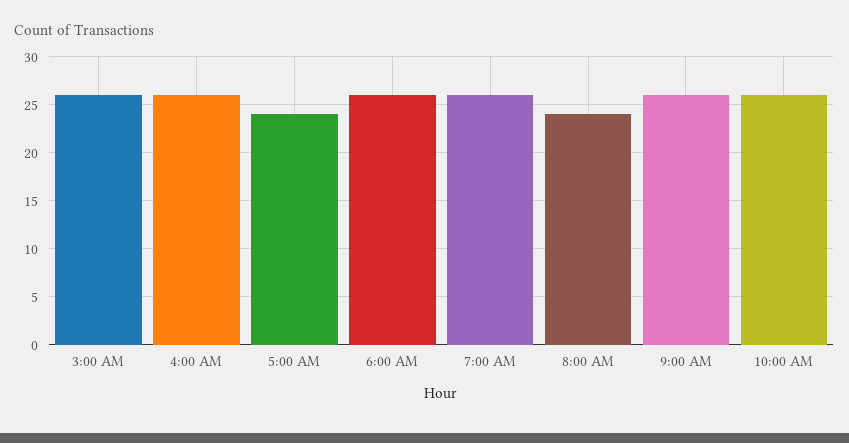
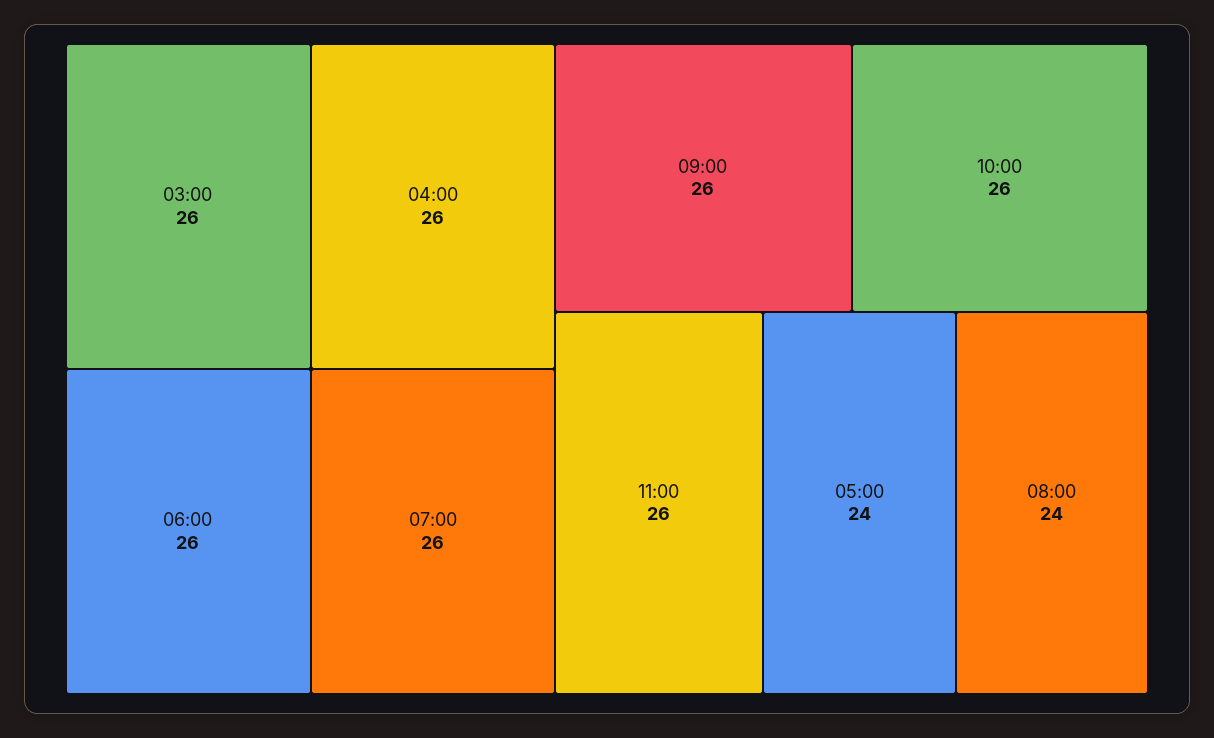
11:00: none -> 26

